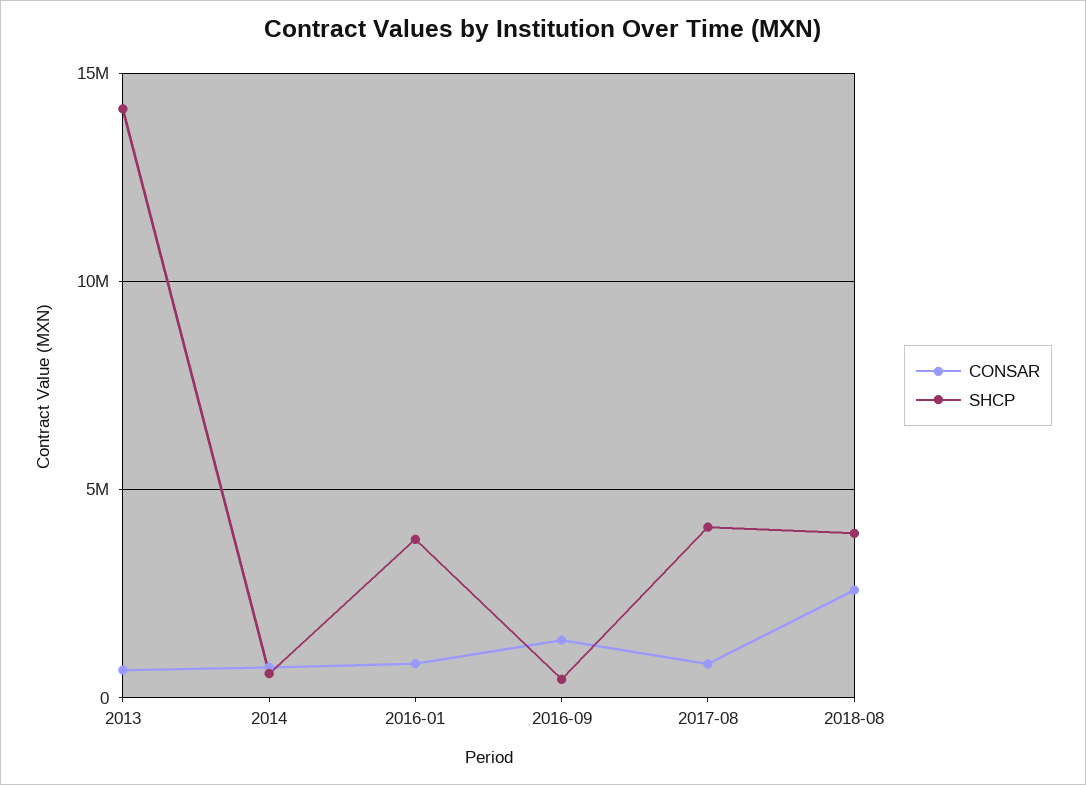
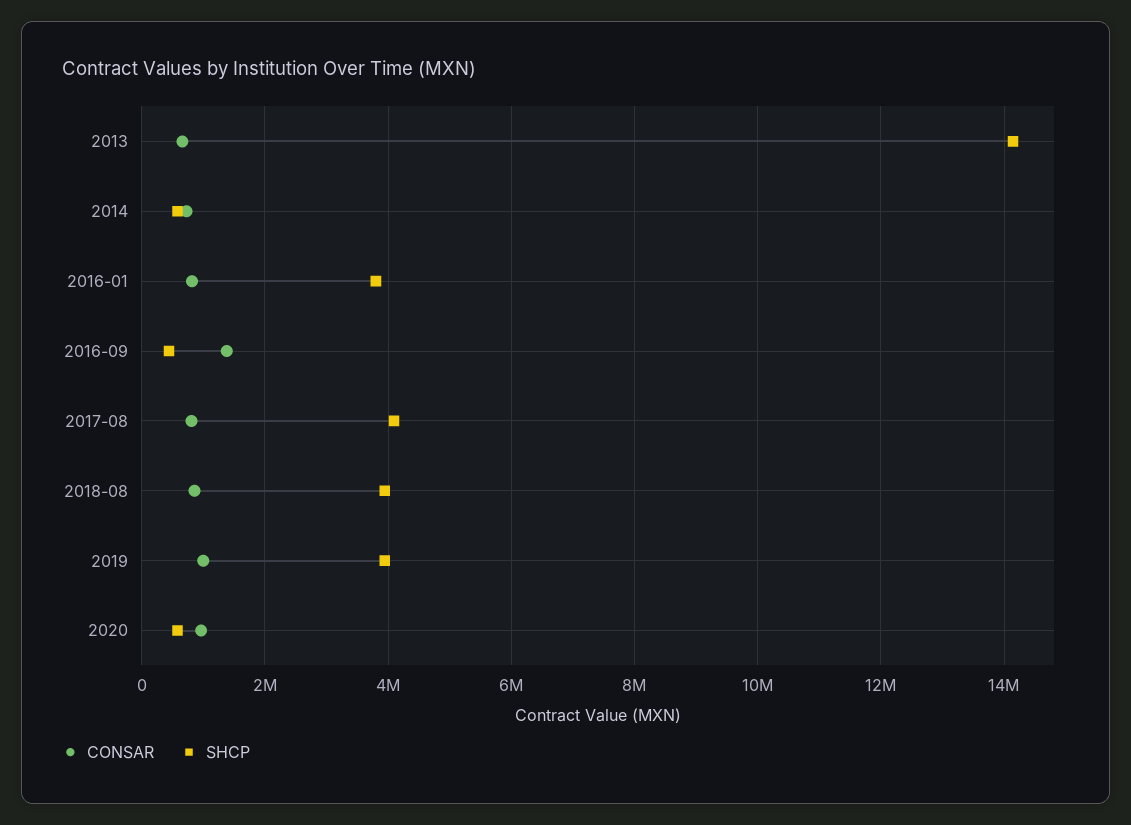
CONSAR, 2018-08: 2500000 -> 800000
CONSAR, 2019: none -> 1000000
SHCP, 2019: none -> 4000000
CONSAR, 2020: none -> 1000000
SHCP, 2020: none -> 600000

